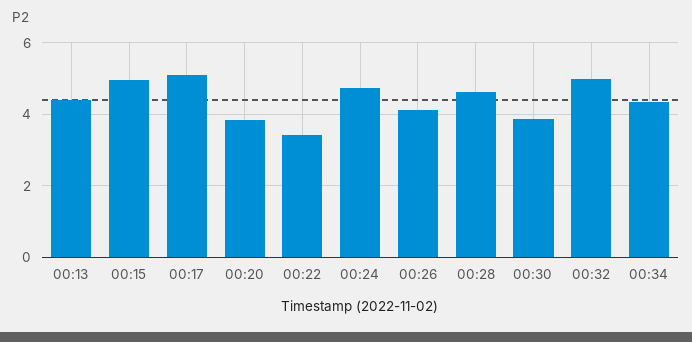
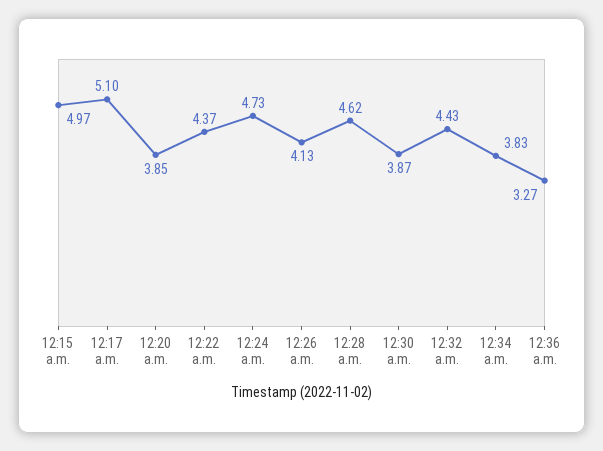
00:13: 4.4 -> none
00:22: 3.4 -> 4.37
00:32: 5 -> 4.43
00:34: 4.4 -> 3.83
12:36 a.m.: none -> 3.27

